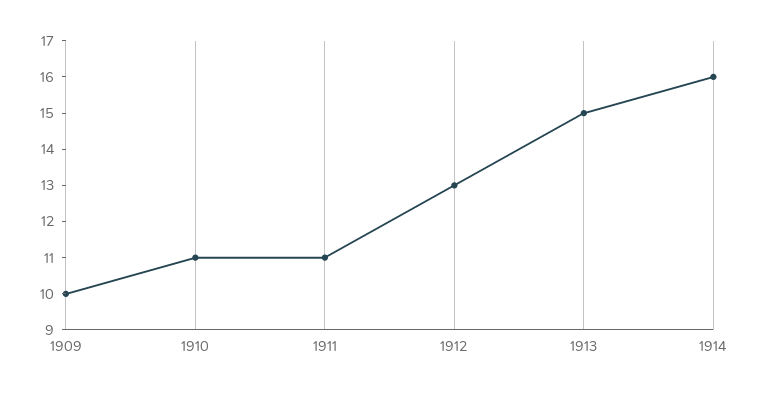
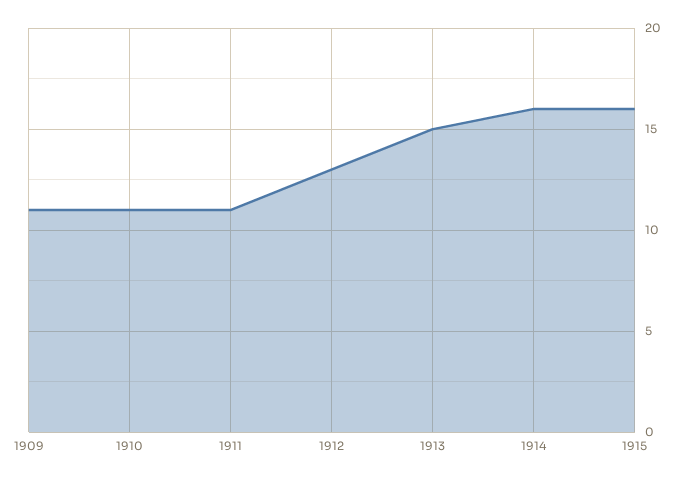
1909: 10 -> 11
1915: none -> 16

